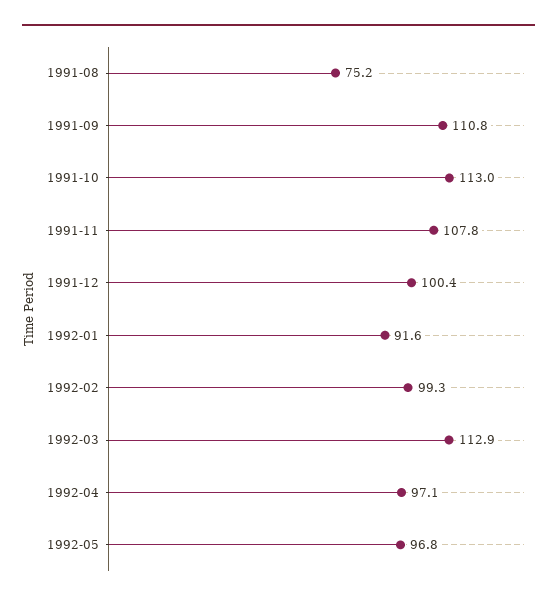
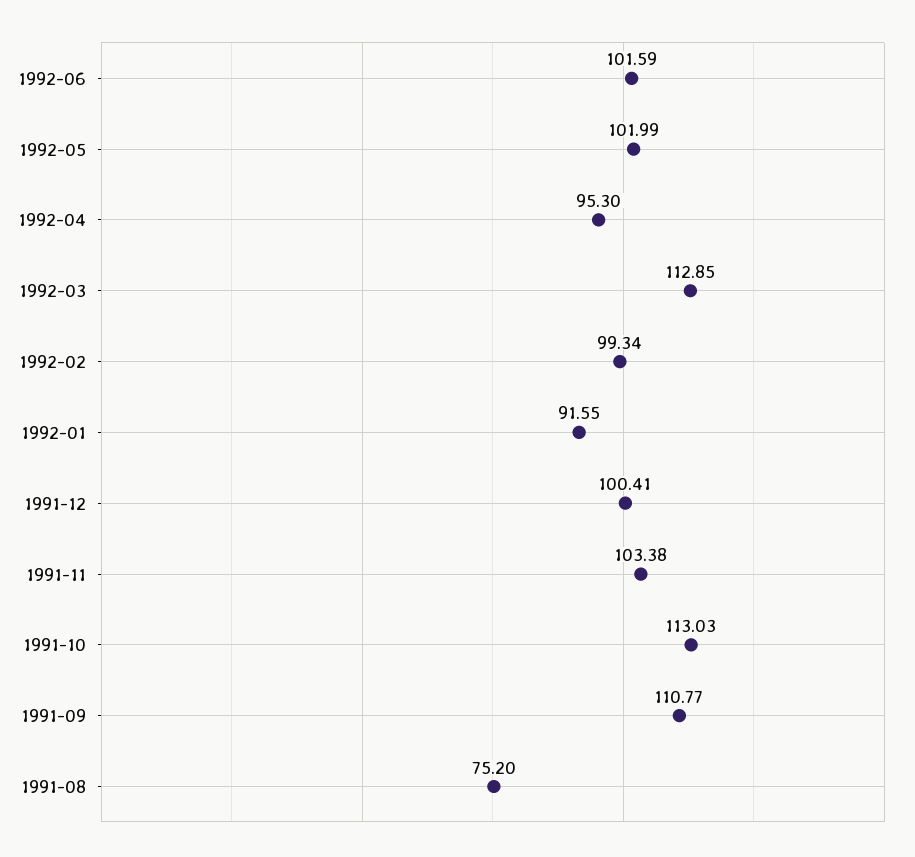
1991-11: 107.8 -> 103.38
1992-04: 97.1 -> 95.3
1992-05: 96.8 -> 101.99
1992-06: none -> 101.59

